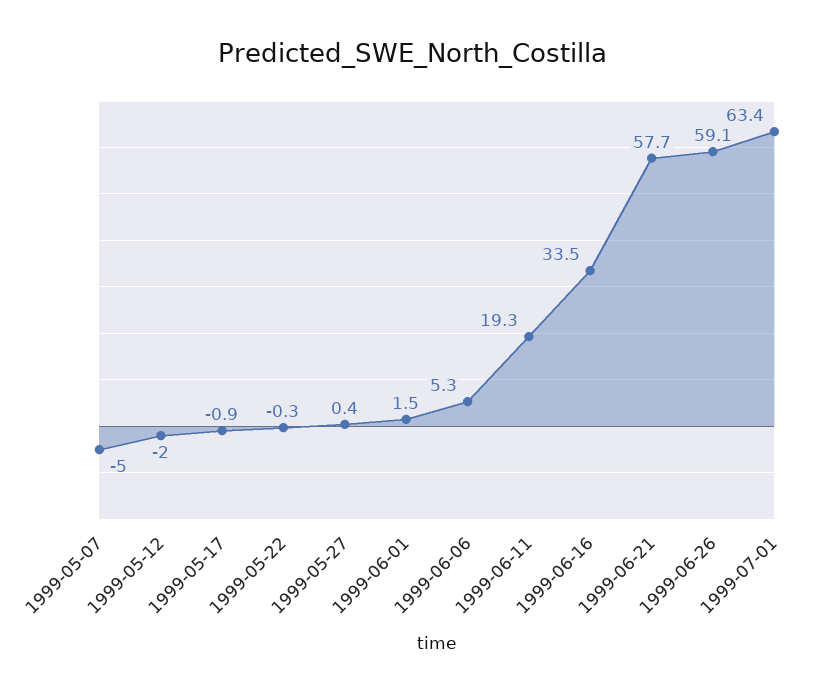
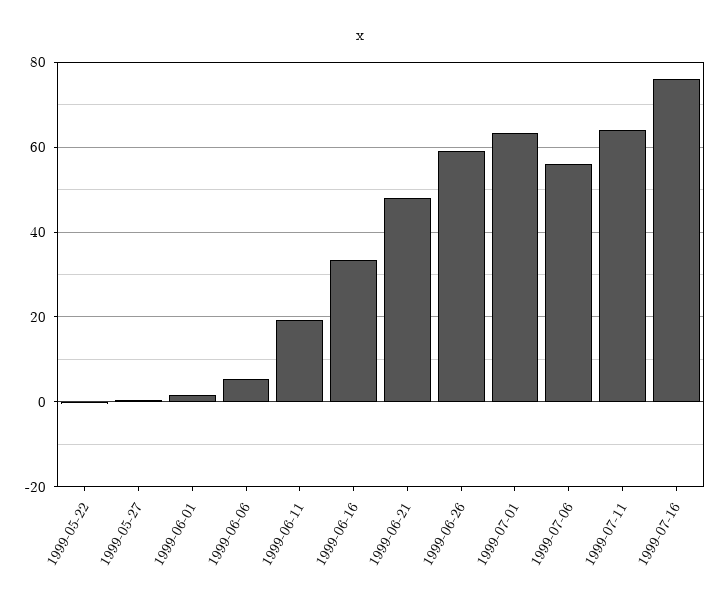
1999-05-07: -5 -> none
1999-05-12: -2 -> none
1999-05-17: -0.9 -> none
1999-06-21: 57.7 -> 48
1999-07-06: none -> 56
1999-07-11: none -> 64
1999-07-16: none -> 76

